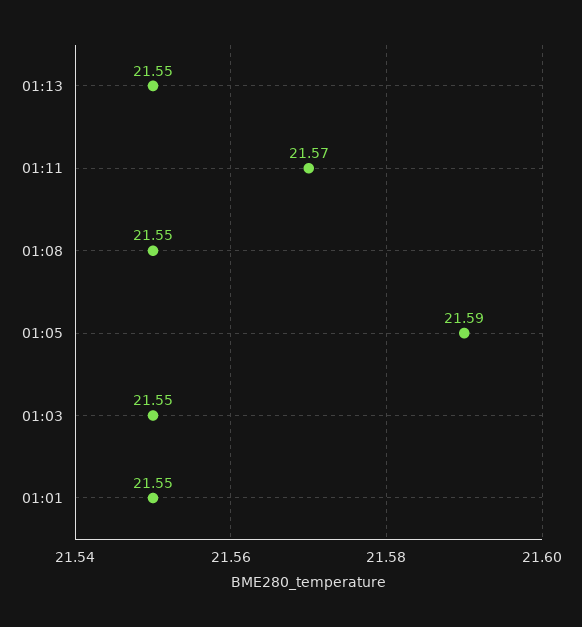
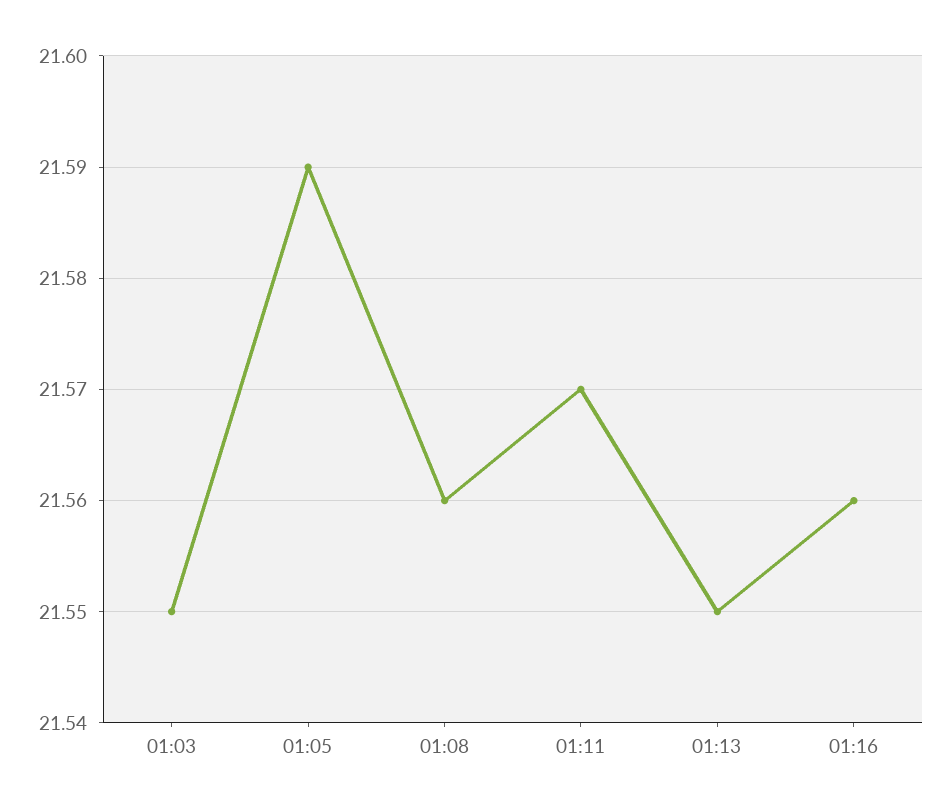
01:08: 21.55 -> 21.56
01:01: 21.55 -> none
01:16: none -> 21.56

